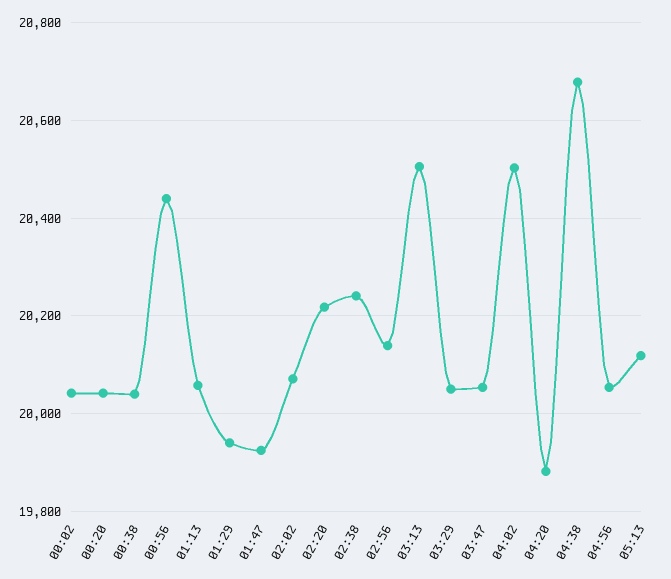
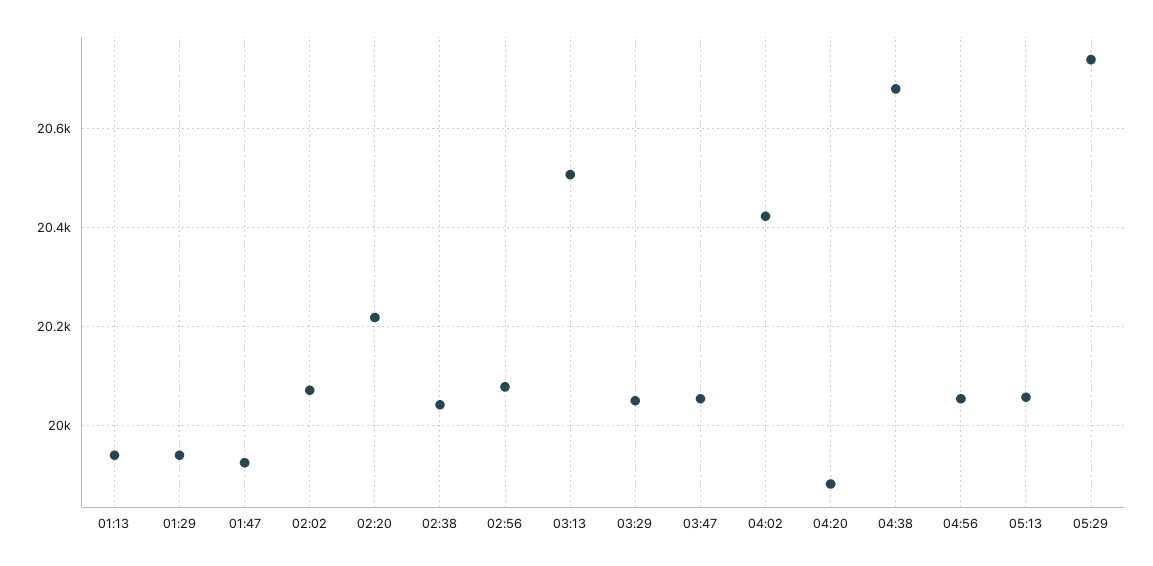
00:02: 20040 -> none
00:20: 20040 -> none
00:38: 20040 -> none
00:56: 20440 -> none
01:13: 20060 -> 19940
02:38: 20240 -> 20040
02:56: 20140 -> 20080
04:02: 20500 -> 20420
05:13: 20120 -> 20060
05:29: none -> 20740

